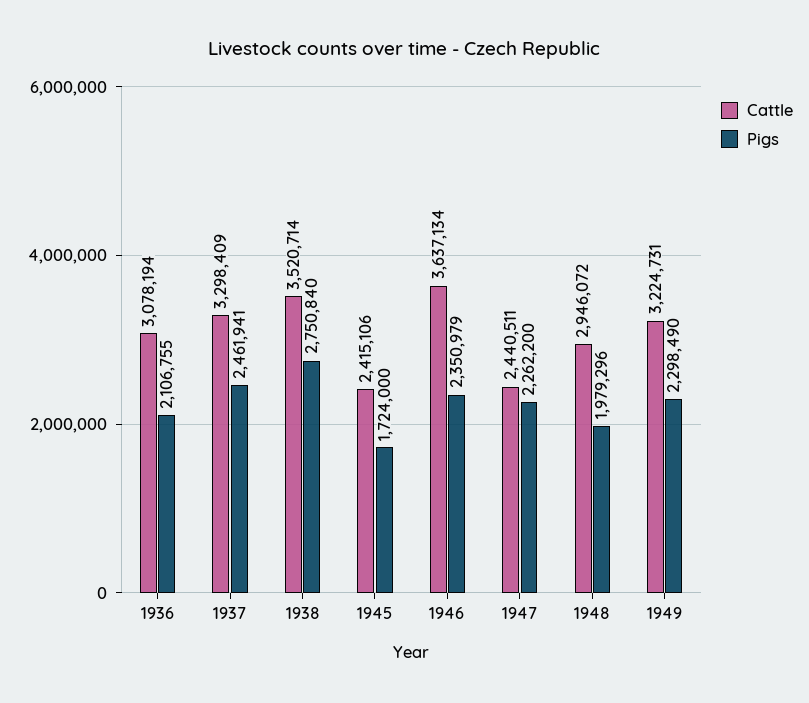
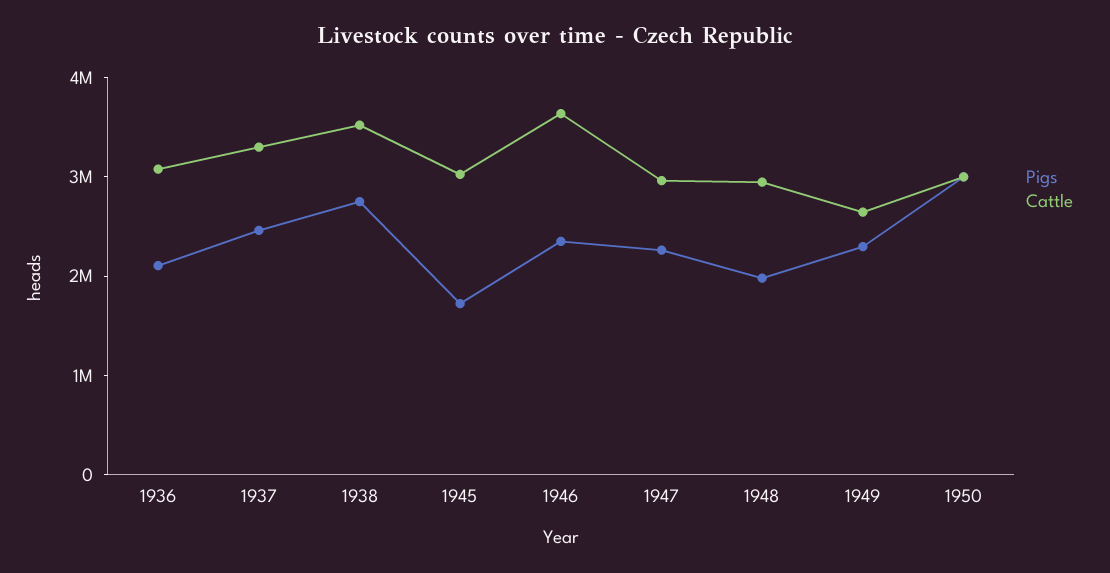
Cattle, 1945: 2415106 -> 3000000
Cattle, 1947: 2440511 -> 3000000
Cattle, 1949: 3224731 -> 2600000
Pigs, 1950: none -> 3000000
Cattle, 1950: none -> 3000000

